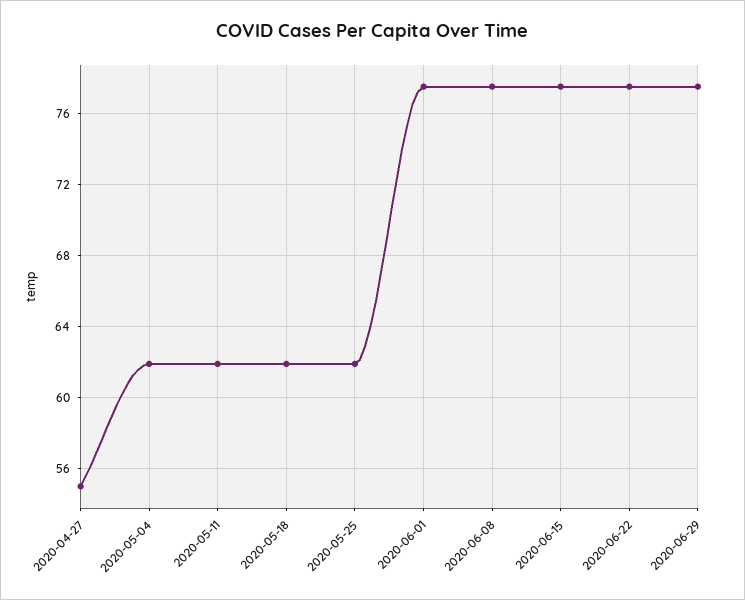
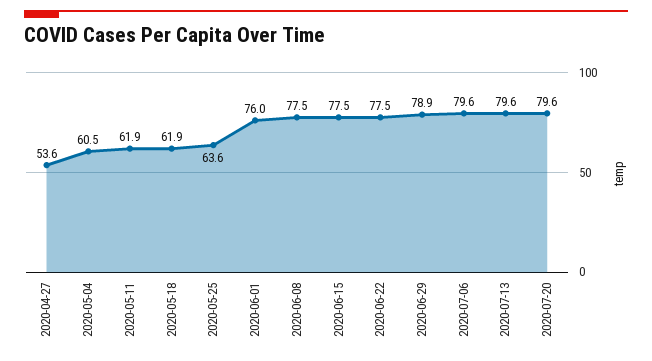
2020-04-27: 55 -> 53.6
2020-05-04: 62 -> 60.5
2020-05-25: 62 -> 63.6
2020-06-01: 77.5 -> 76
2020-06-29: 77.5 -> 78.9
2020-07-06: none -> 79.6
2020-07-13: none -> 79.6
2020-07-20: none -> 79.6

